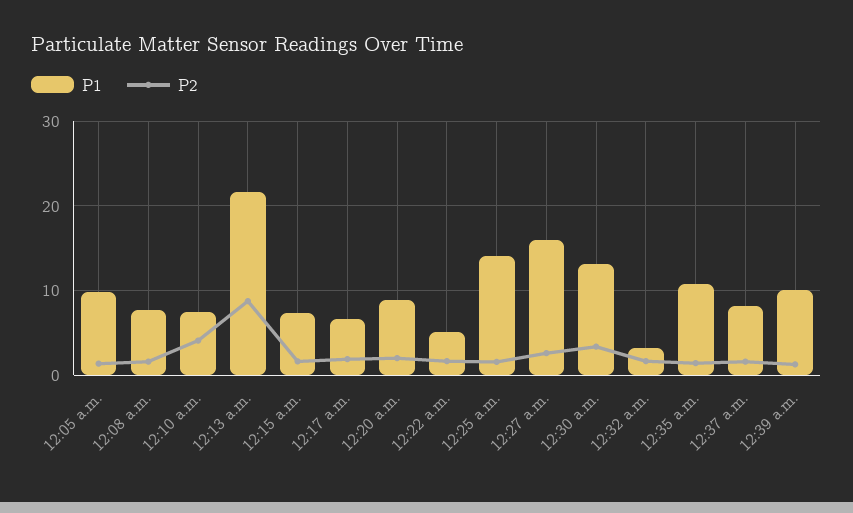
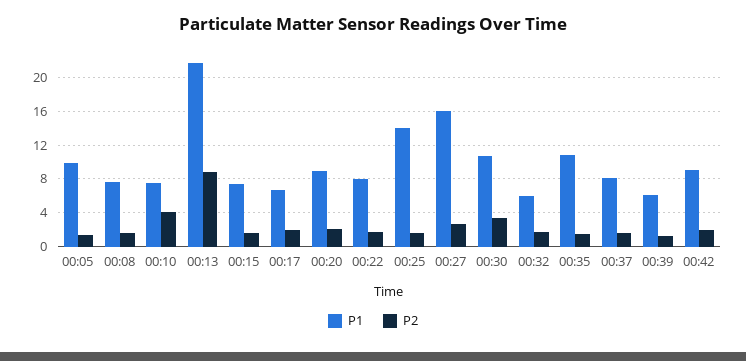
P1, 12:22 a.m.: 5 -> 8
P1, 12:30 a.m.: 13 -> 11
P1, 12:32 a.m.: 3 -> 6
P1, 12:39 a.m.: 10 -> 6
P1, 00:42: none -> 9
P2, 00:42: none -> 2

